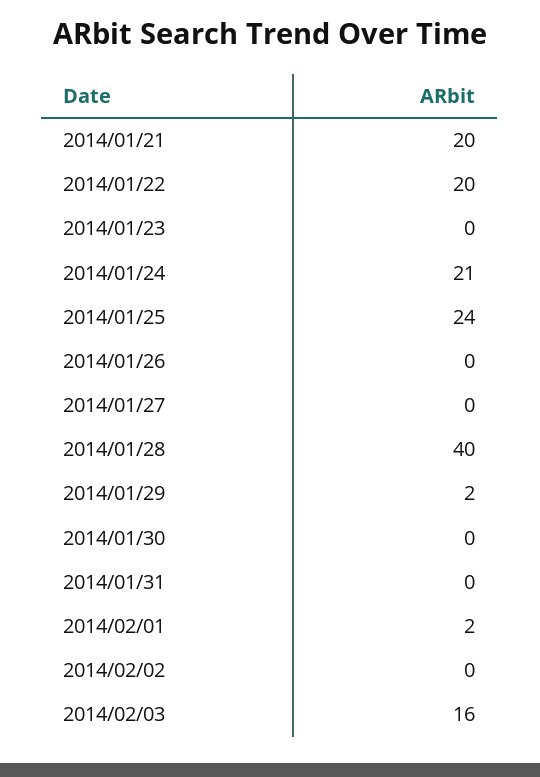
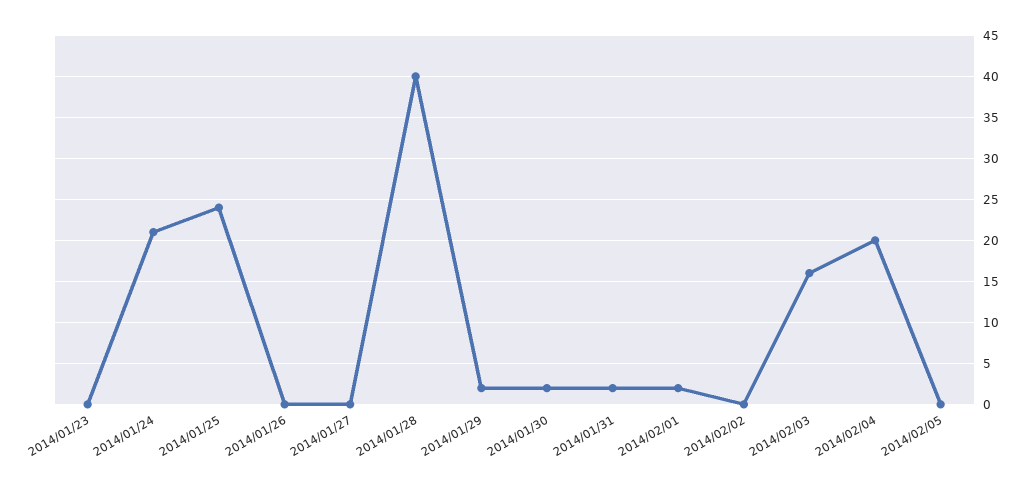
2014/01/21: 20 -> none
2014/01/22: 20 -> none
2014/01/30: 0 -> 2
2014/01/31: 0 -> 2
2014/02/04: none -> 20
2014/02/05: none -> 0

